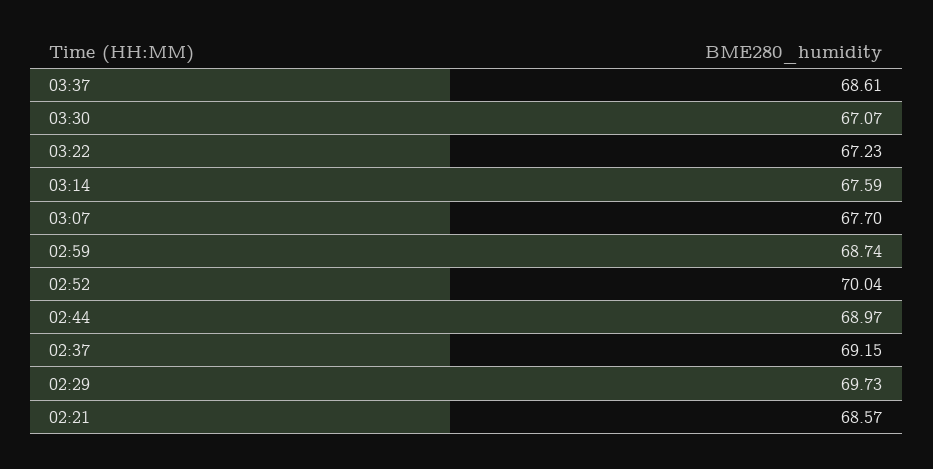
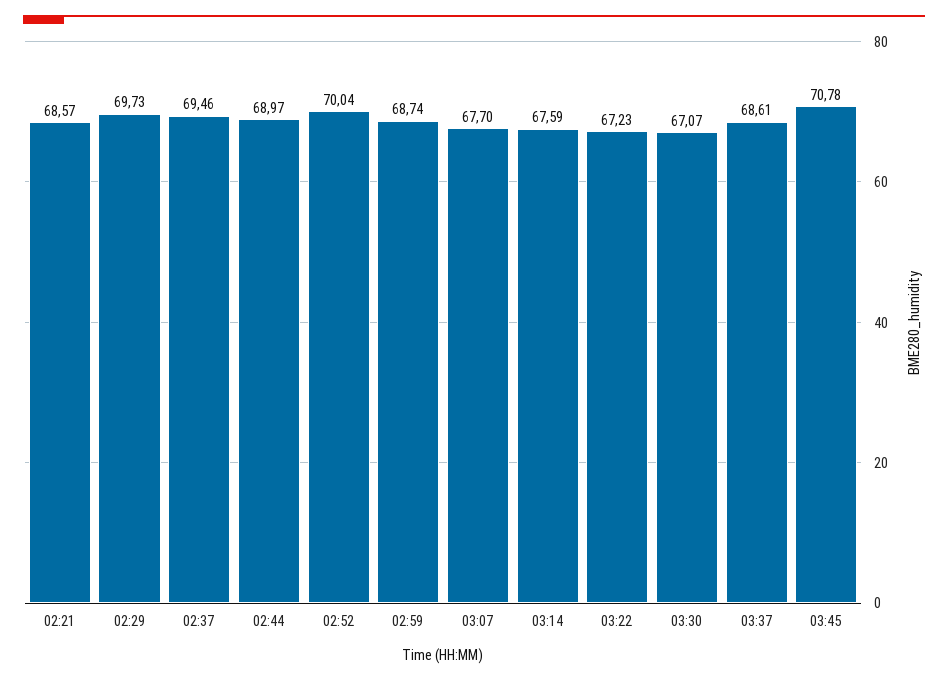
02:37: 69.15 -> 69.46
03:45: none -> 70.78

